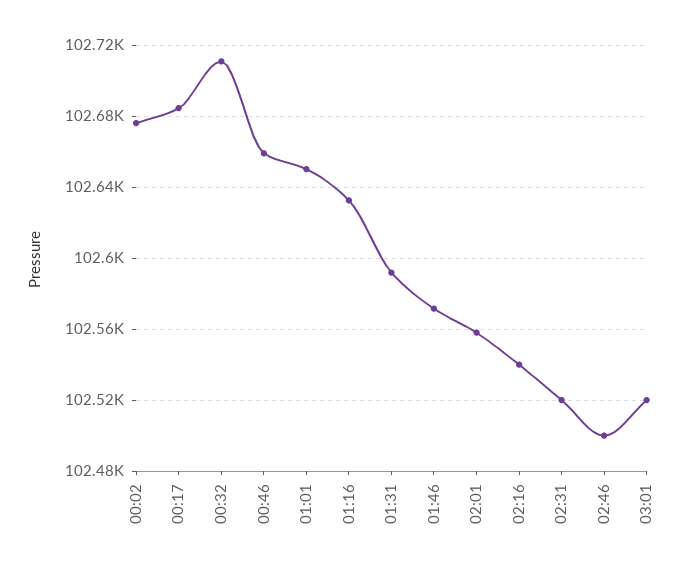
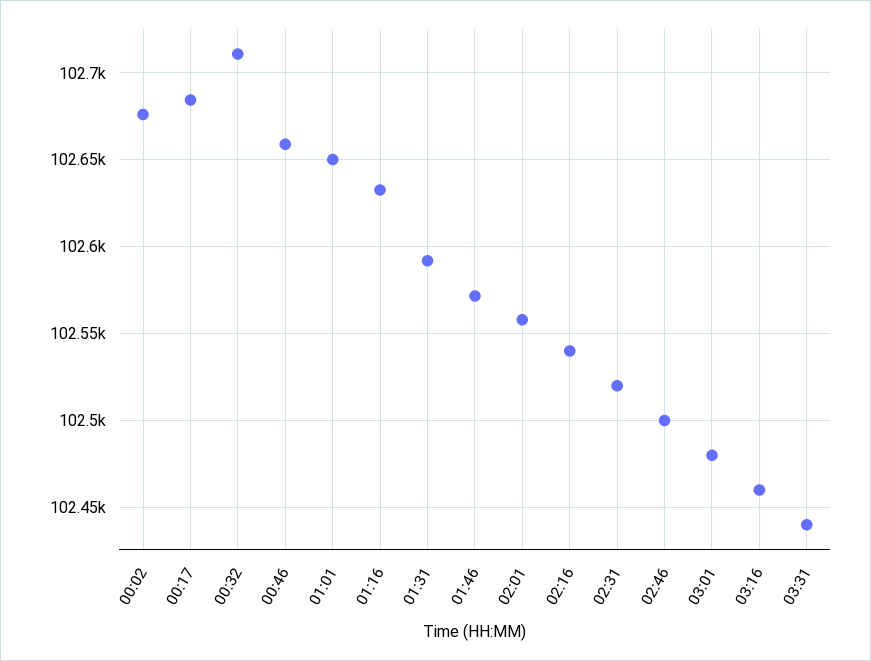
03:01: 102520 -> 102480
03:16: none -> 102460
03:31: none -> 102440

